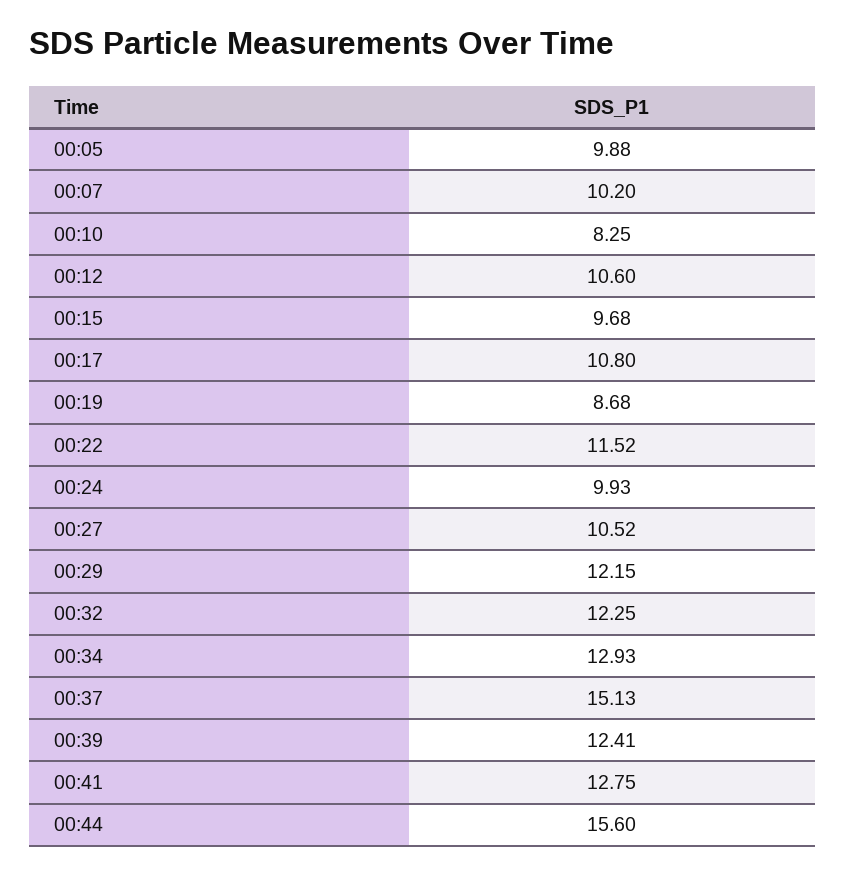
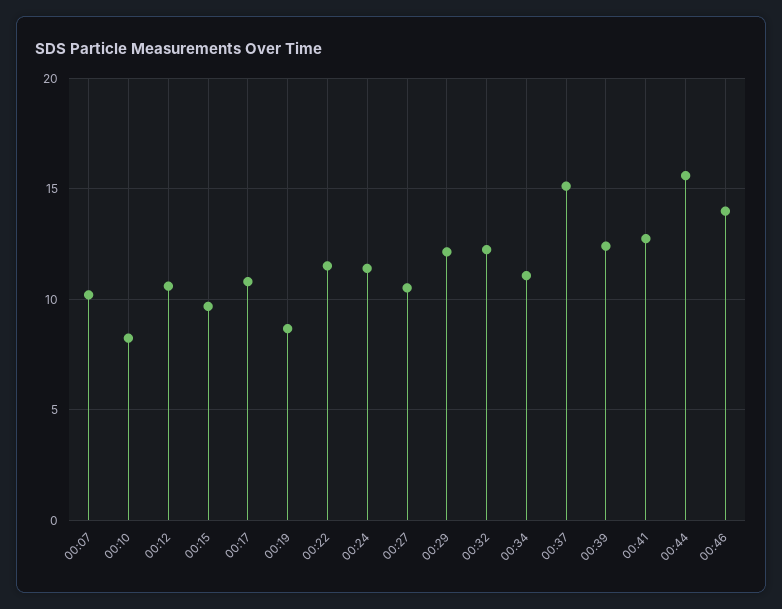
00:05: 9.88 -> none
00:24: 9.93 -> 11.5
00:34: 12.93 -> 11
00:46: none -> 14

